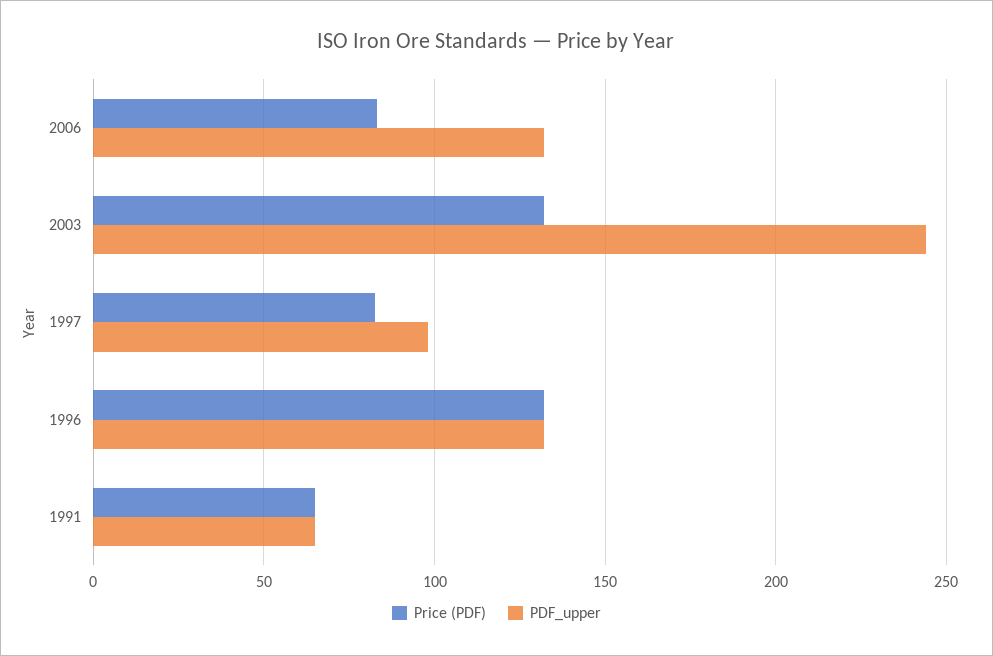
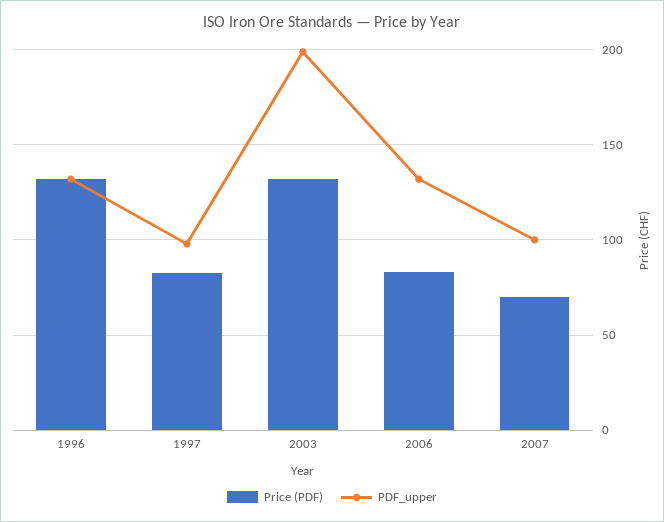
PDF_upper, 2003: 245 -> 200
Price (PDF), 1991: 65 -> none
PDF_upper, 1991: 65 -> none
Price (PDF), 2007: none -> 70
PDF_upper, 2007: none -> 100

